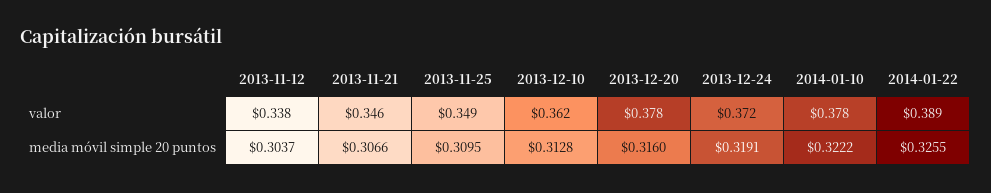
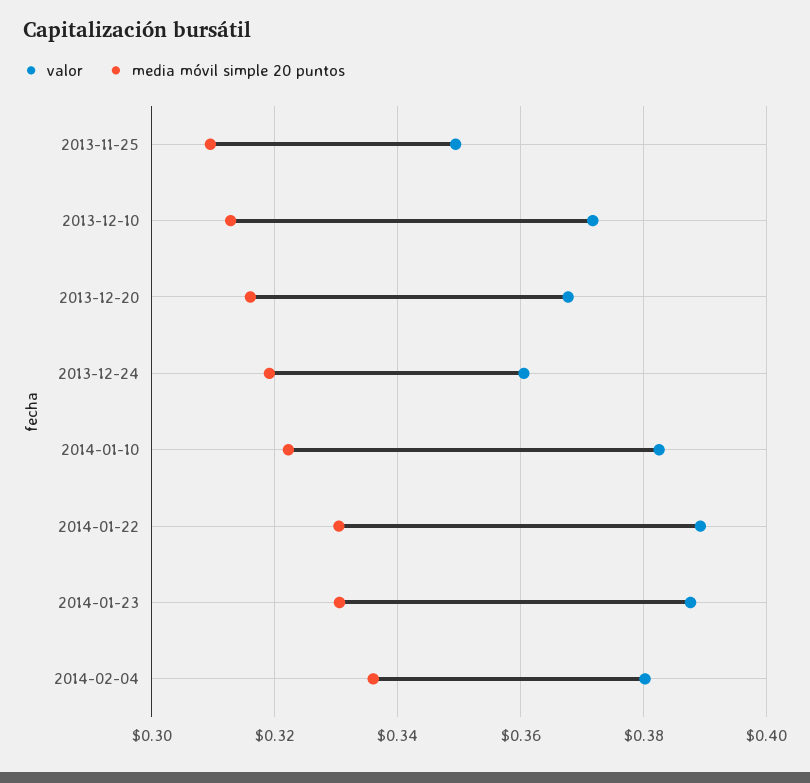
valor, 2013-11-12: 0.338 -> none
valor, 2013-11-21: 0.346 -> none
valor, 2013-12-10: 0.362 -> 0.372
valor, 2013-12-20: 0.378 -> 0.368
valor, 2013-12-24: 0.372 -> 0.36
valor, 2014-01-10: 0.378 -> 0.382
media móvil simple 20 puntos, 2013-11-12: 0.3037 -> none
media móvil simple 20 puntos, 2013-11-21: 0.3066 -> none
media móvil simple 20 puntos, 2014-01-22: 0.3255 -> 0.33
valor, 2014-01-23: none -> 0.388
media móvil simple 20 puntos, 2014-01-23: none -> 0.33
valor, 2014-02-04: none -> 0.38
media móvil simple 20 puntos, 2014-02-04: none -> 0.336

